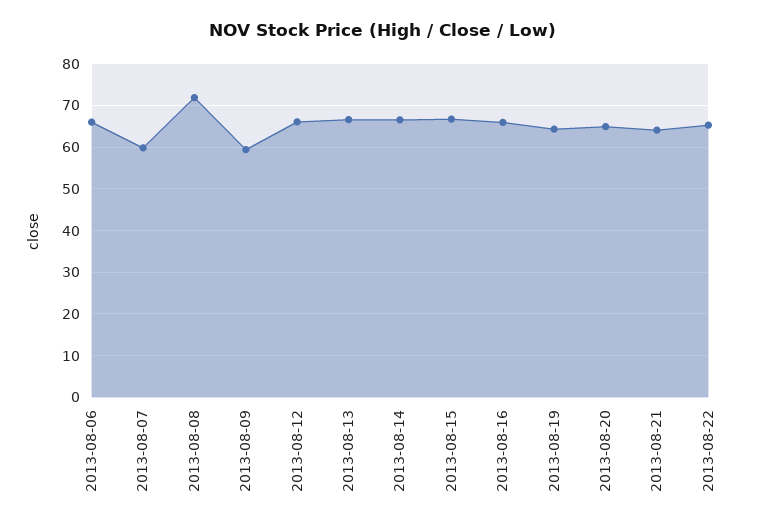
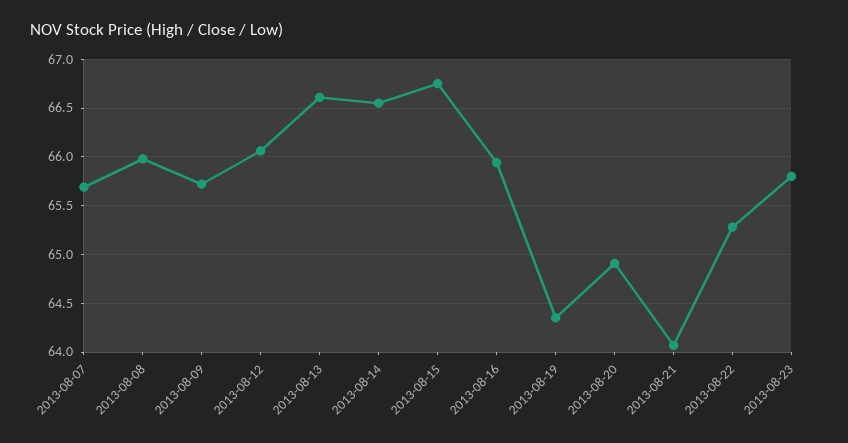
2013-08-06: 66 -> none
2013-08-07: 60 -> 65.7
2013-08-08: 72 -> 66
2013-08-09: 60 -> 65.7
2013-08-23: none -> 65.8

